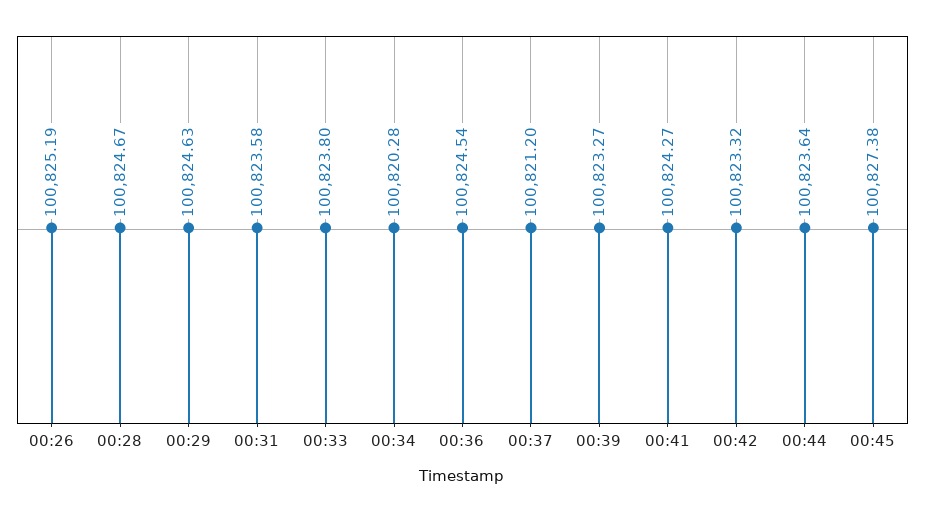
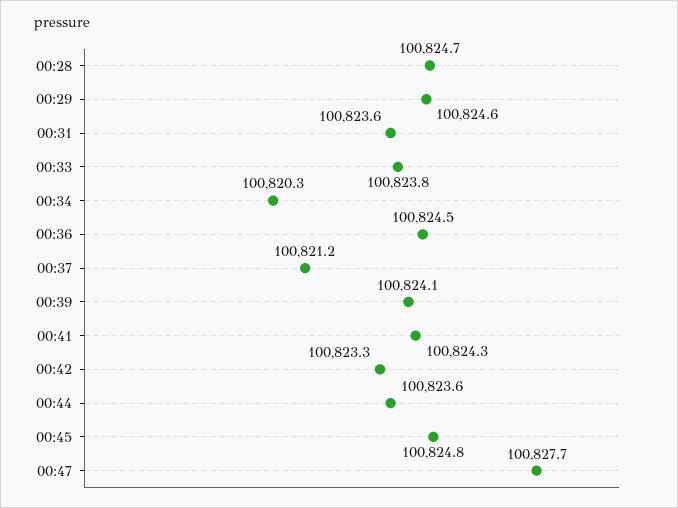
00:26: 100825.19 -> none
00:39: 100823.27 -> 100824.1
00:45: 100827.38 -> 100824.8
00:47: none -> 100827.7

